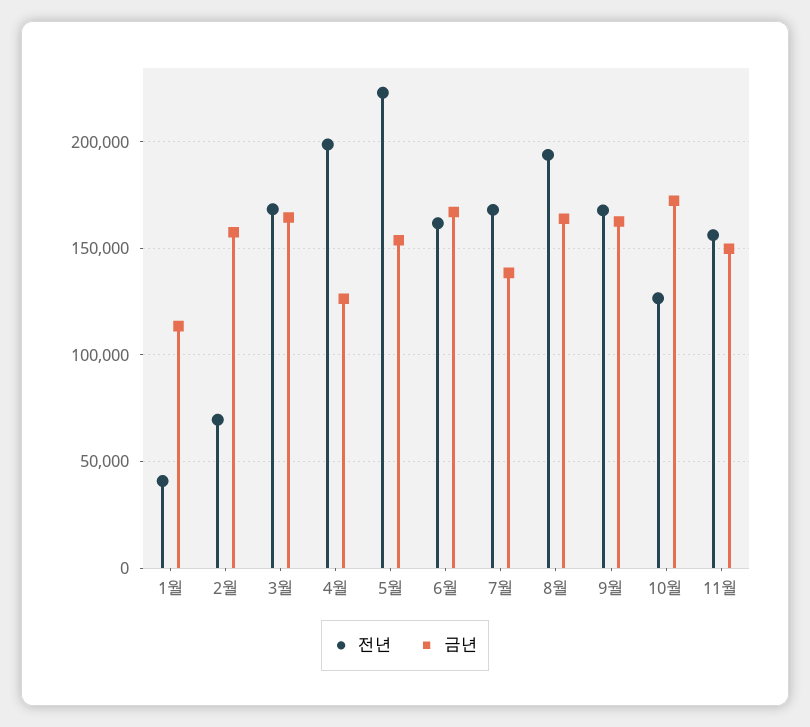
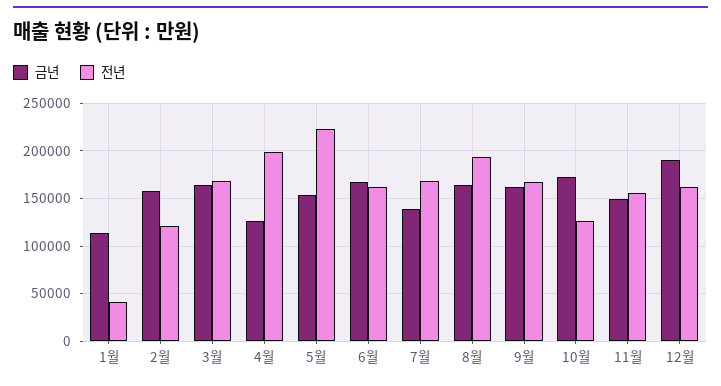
전년, 2월: 70000 -> 120000
금년, 12월: none -> 190000
전년, 12월: none -> 160000

